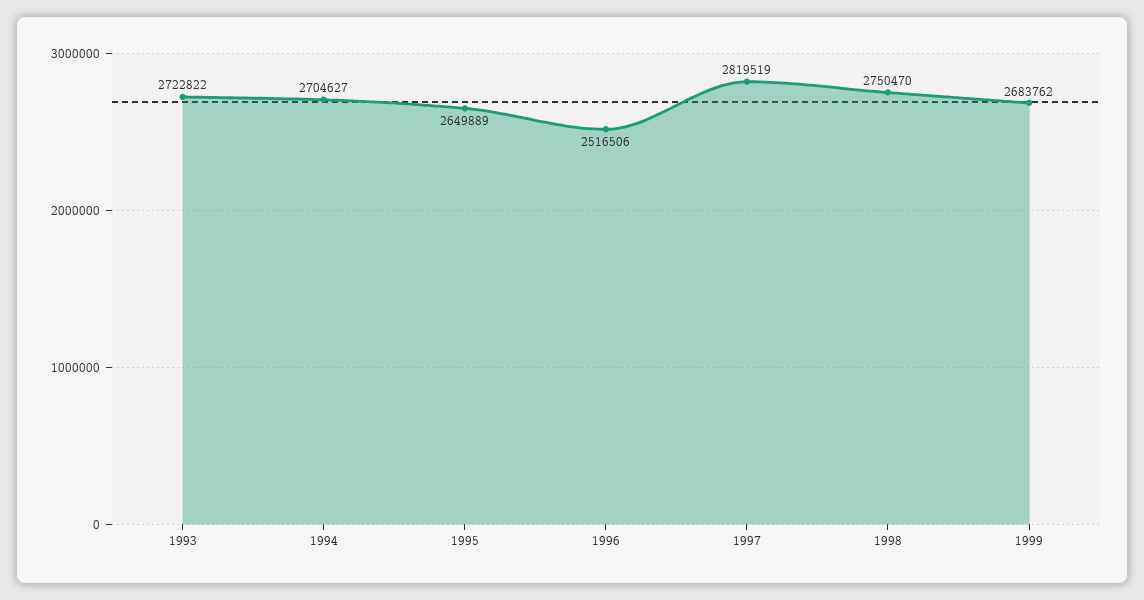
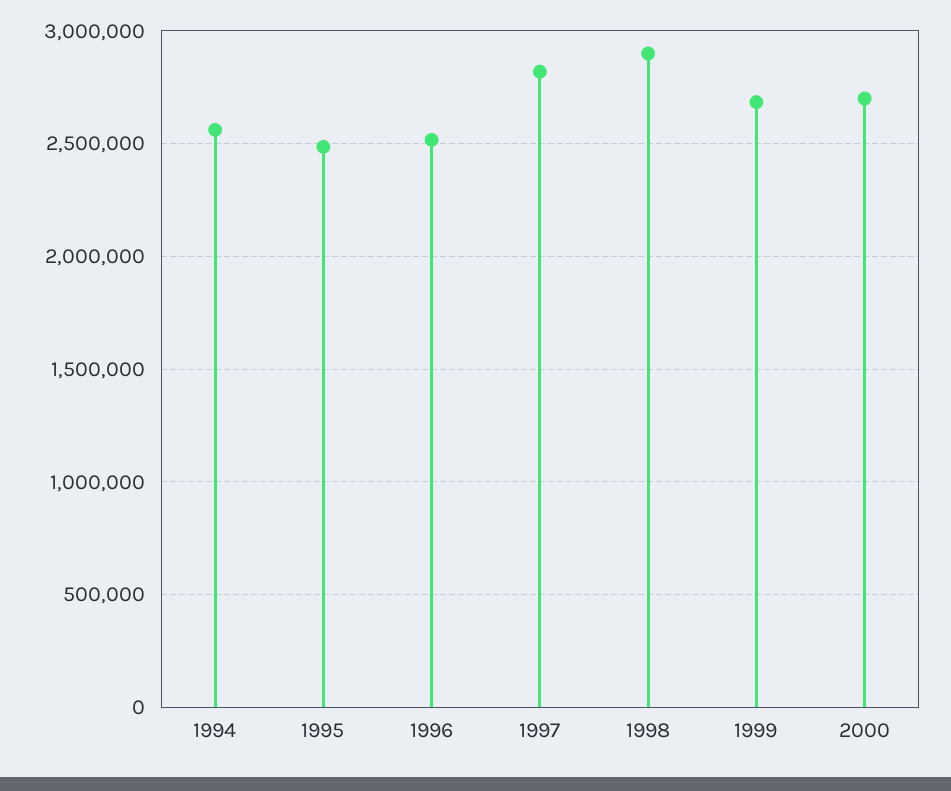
1993: 2722822 -> none
1994: 2704627 -> 2550000
1995: 2649889 -> 2500000
1998: 2750470 -> 2900000
2000: none -> 2700000

